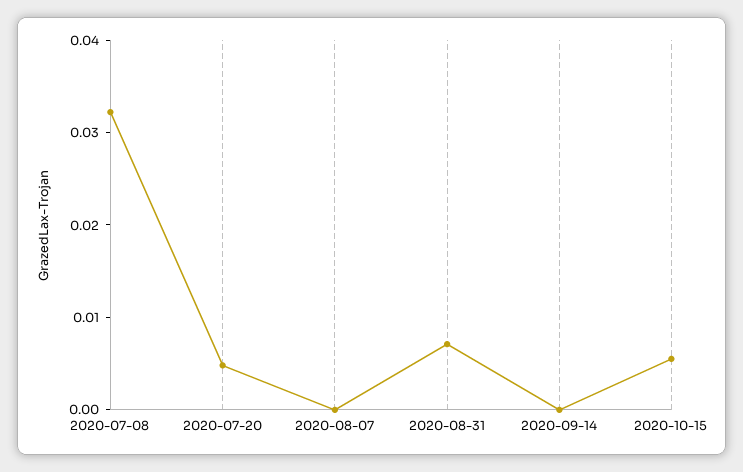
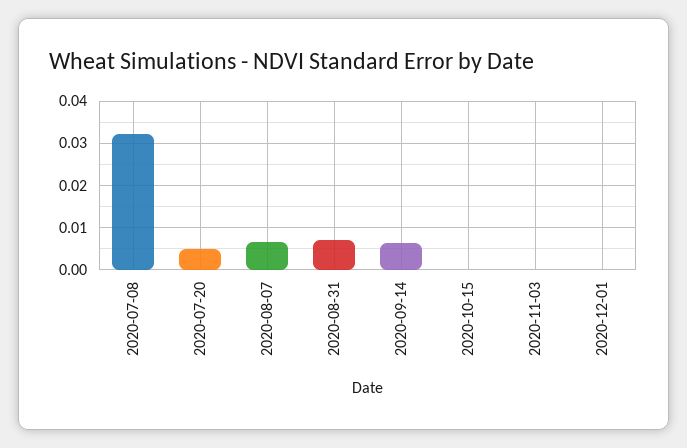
2020-08-07: 0 -> 0.006
2020-09-14: 0 -> 0.006
2020-10-15: 0.006 -> 0
2020-11-03: none -> 0
2020-12-01: none -> 0

